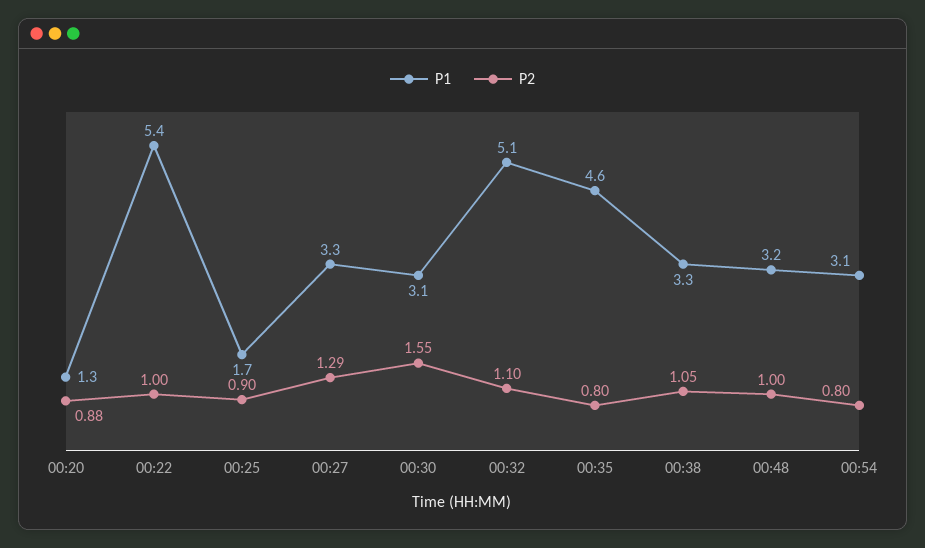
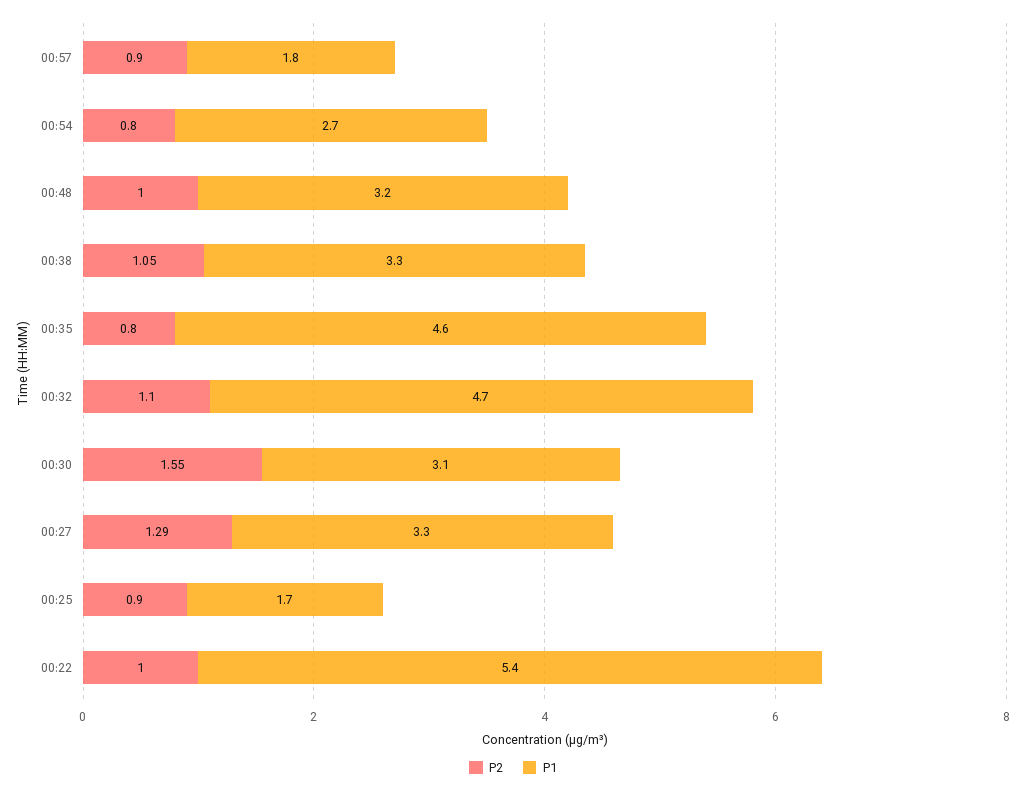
P1, 00:20: 1.3 -> none
P2, 00:20: 0.88 -> none
P1, 00:32: 5.1 -> 4.7
P1, 00:54: 3.1 -> 2.7
P2, 00:57: none -> 0.9
P1, 00:57: none -> 1.8

